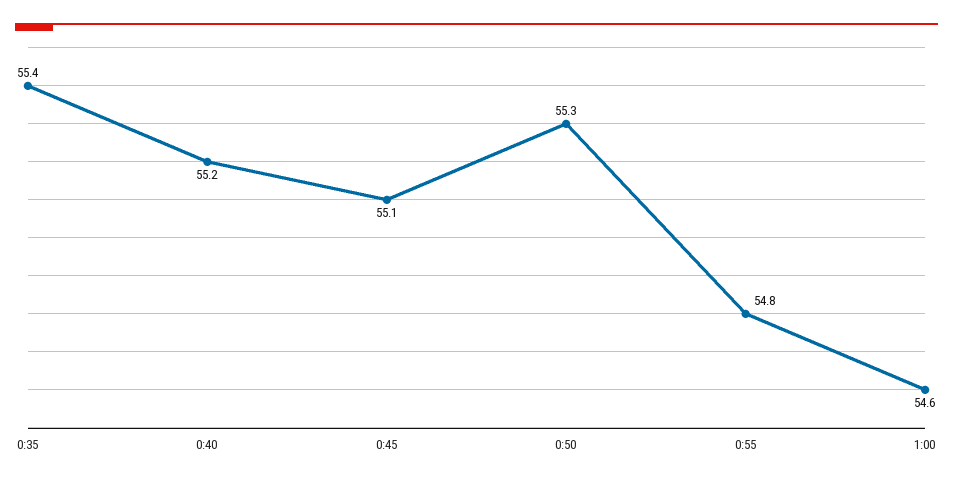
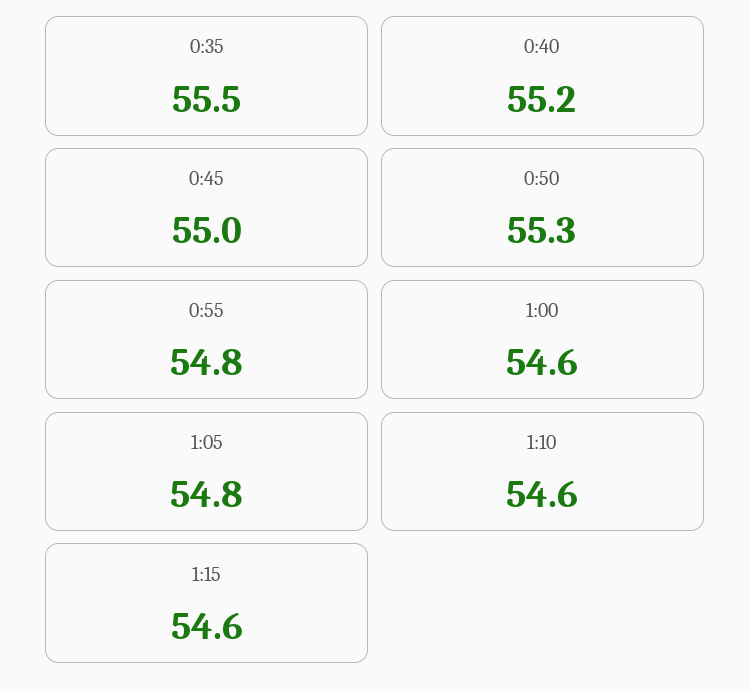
0:35: 55.4 -> 55.5
0:45: 55.1 -> 55
1:05: none -> 54.8
1:10: none -> 54.6
1:15: none -> 54.6

